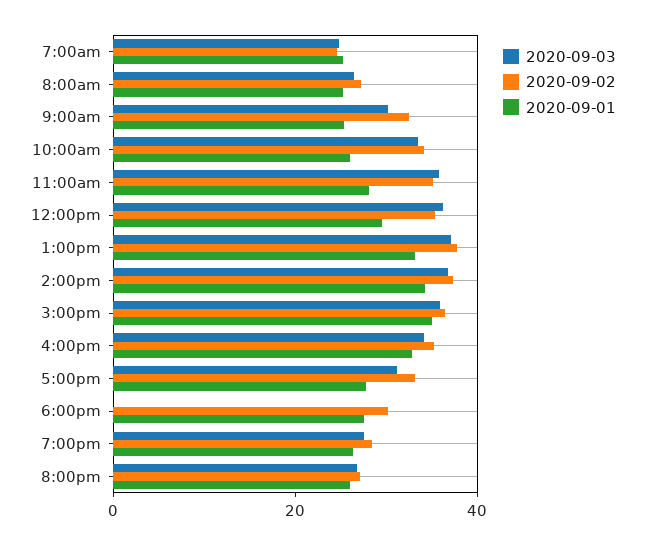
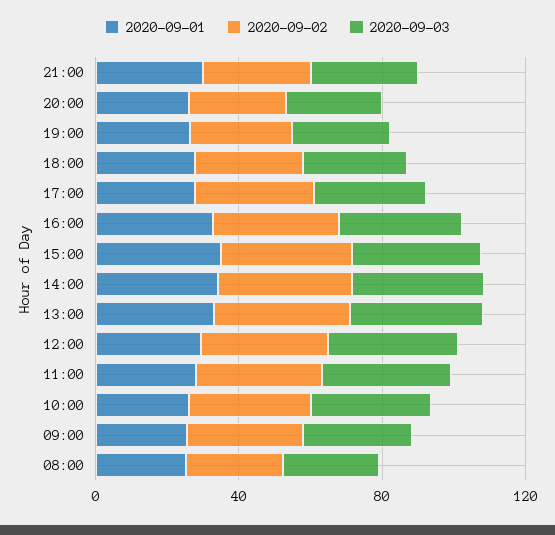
2020-09-03, 7:00am: 25 -> none
2020-09-02, 7:00am: 25 -> none
2020-09-01, 7:00am: 25 -> none
2020-09-03, 6:00pm: 0 -> 30
2020-09-01, 21:00: none -> 30
2020-09-02, 21:00: none -> 30
2020-09-03, 21:00: none -> 30

